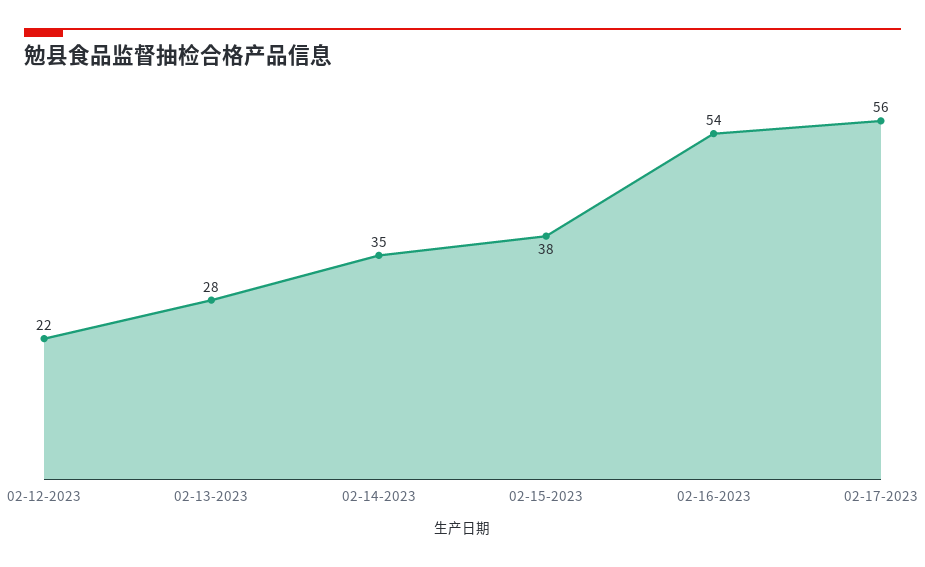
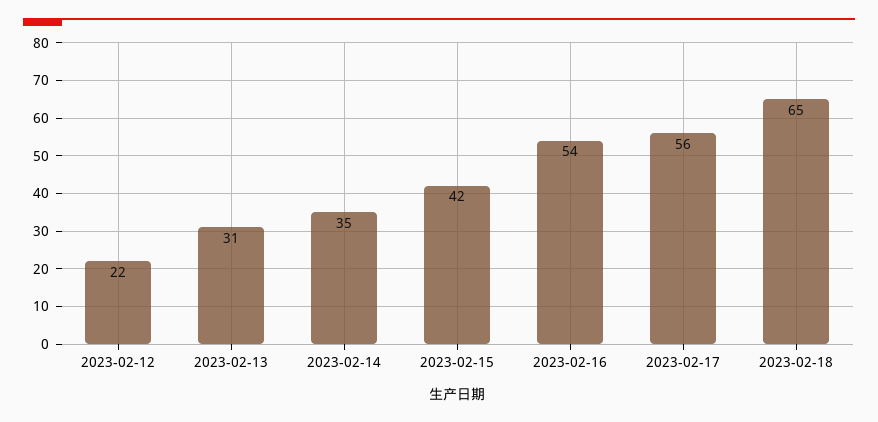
02-13-2023: 28 -> 31
02-15-2023: 38 -> 42
2023-02-18: none -> 65

